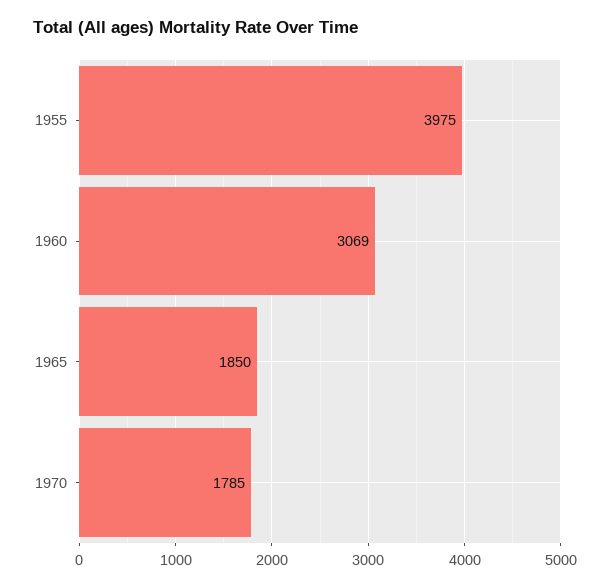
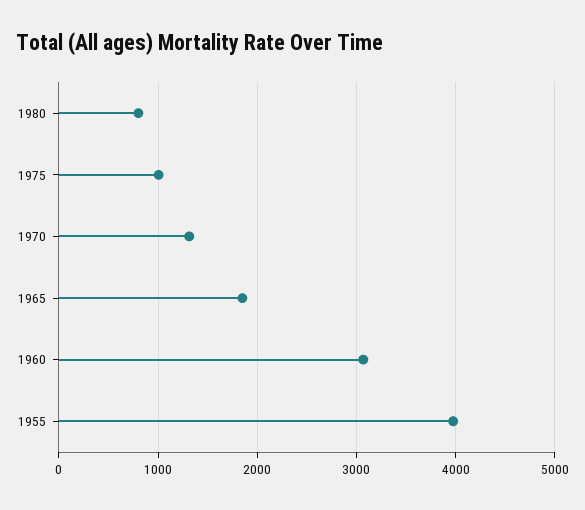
1970: 1785 -> 1300
1980: none -> 800
1975: none -> 1000

